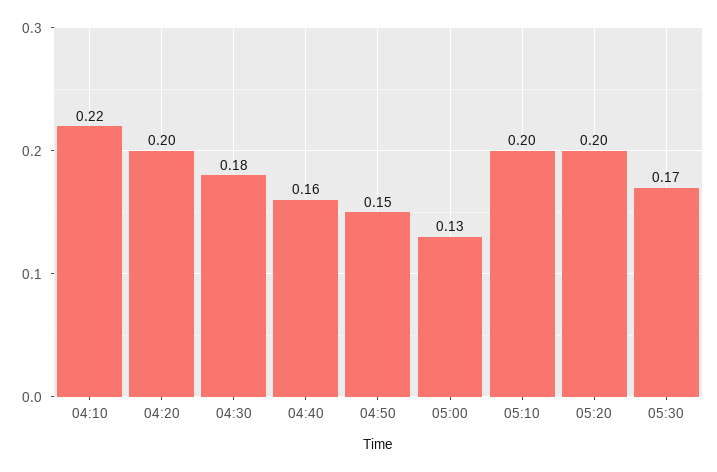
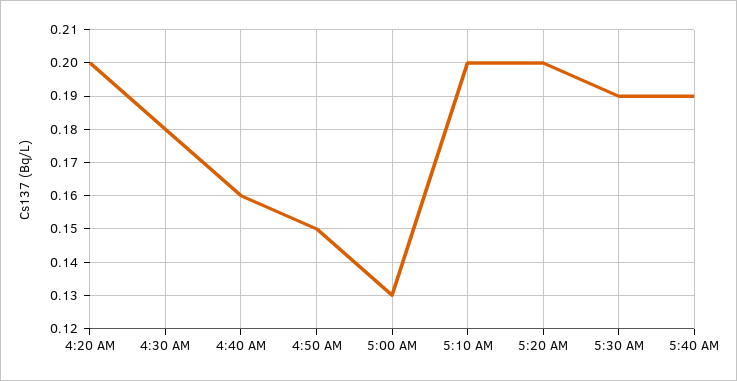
04:10: 0.22 -> none
05:30: 0.17 -> 0.19
5:40 AM: none -> 0.19

